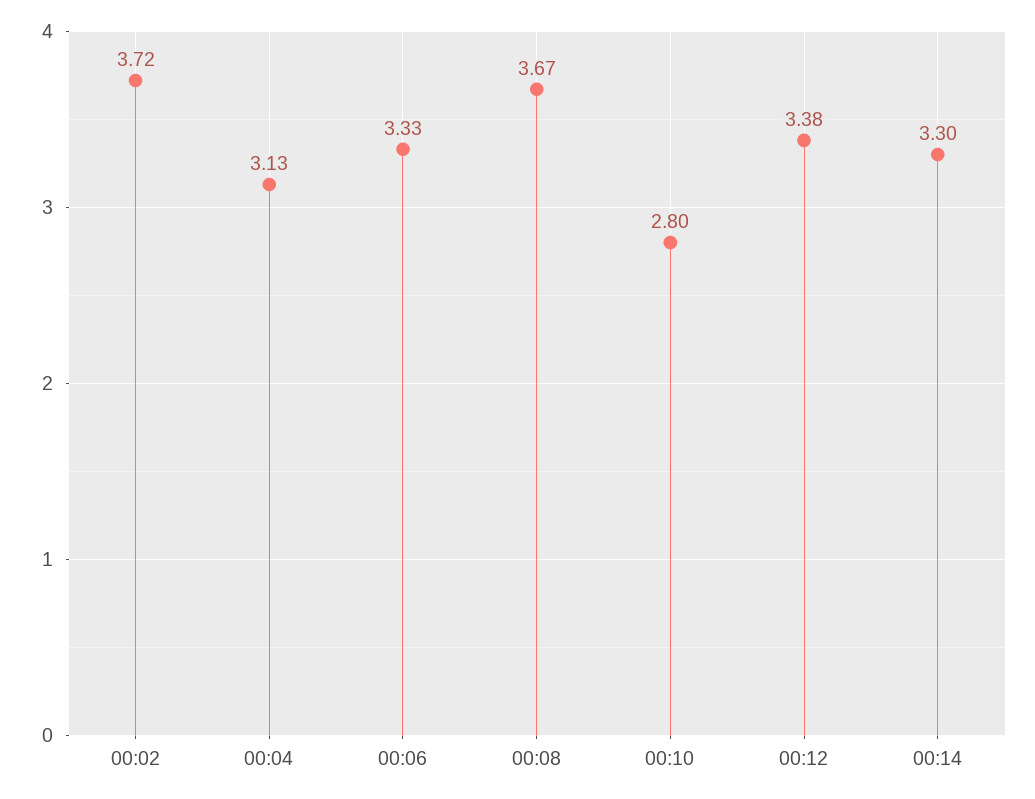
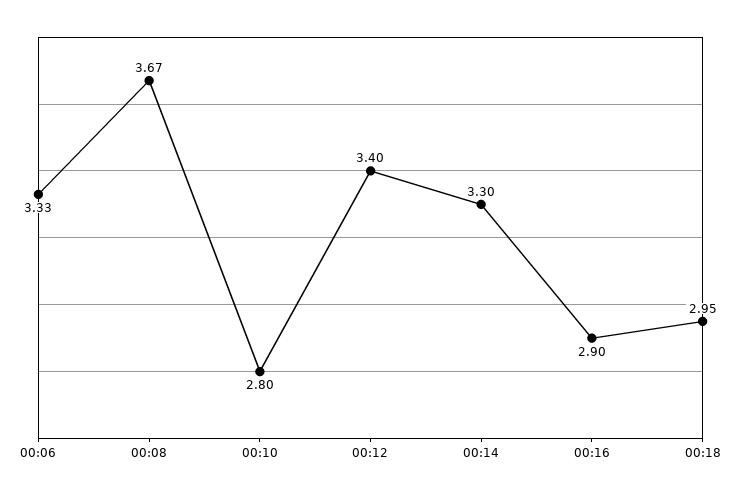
00:02: 3.72 -> none
00:04: 3.13 -> none
00:12: 3.38 -> 3.4
00:16: none -> 2.9
00:18: none -> 2.95

